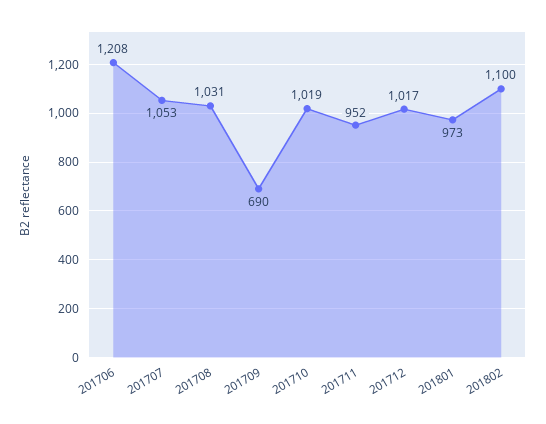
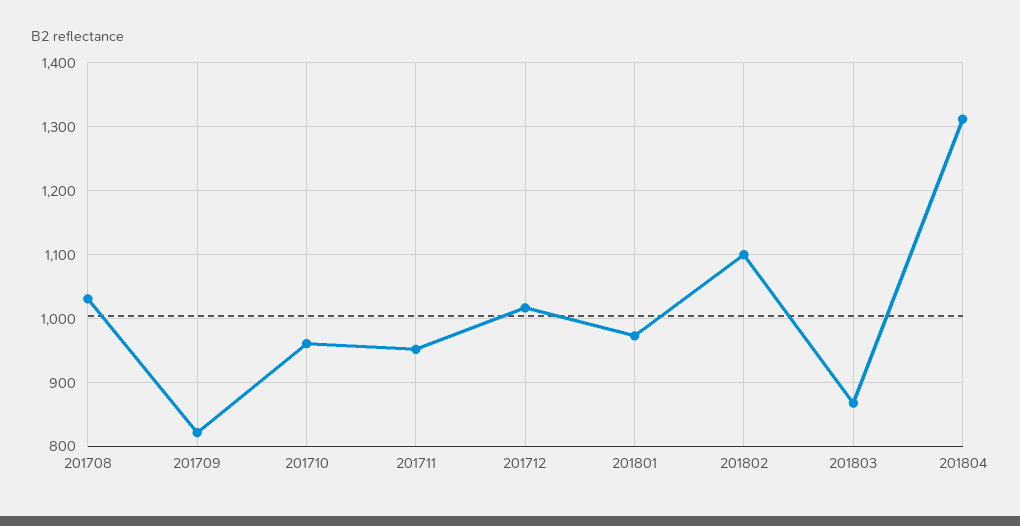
201706: 1208 -> none
201707: 1053 -> none
201709: 690 -> 820
201710: 1019 -> 960
201803: none -> 870
201804: none -> 1310

